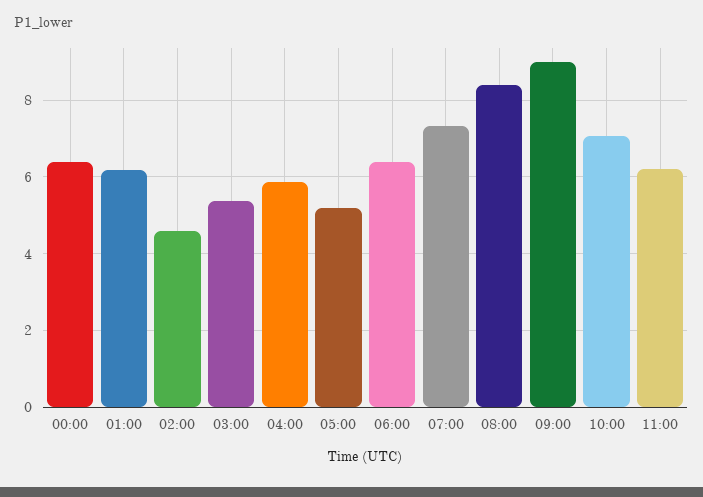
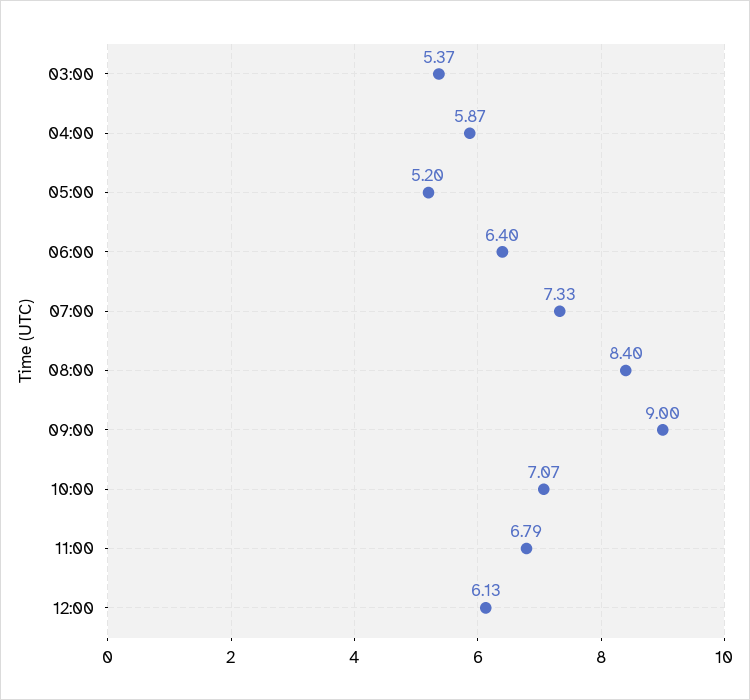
00:00: 6.4 -> none
01:00: 6.2 -> none
02:00: 4.6 -> none
11:00: 6.2 -> 6.79
12:00: none -> 6.13

